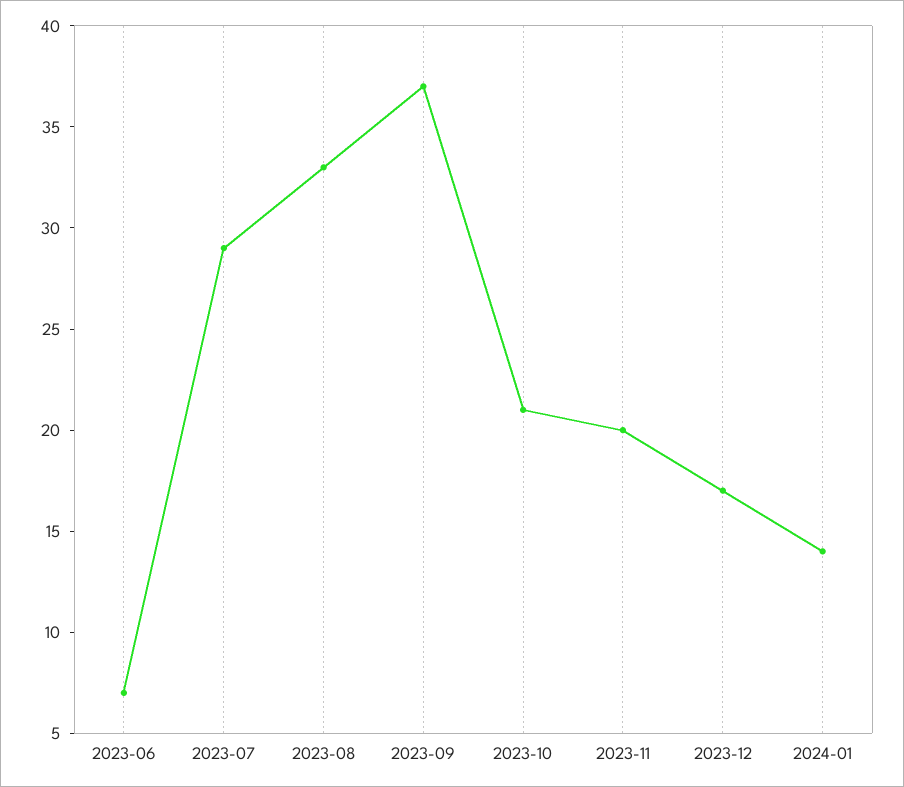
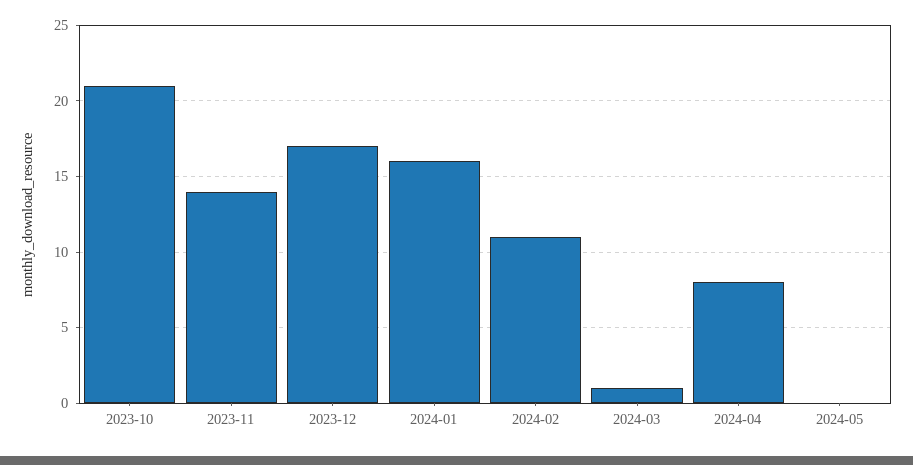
2023-06: 7 -> none
2023-07: 29 -> none
2023-08: 33 -> none
2023-09: 37 -> none
2023-11: 20 -> 14
2024-01: 14 -> 16
2024-02: none -> 11
2024-03: none -> 1
2024-04: none -> 8
2024-05: none -> 0

